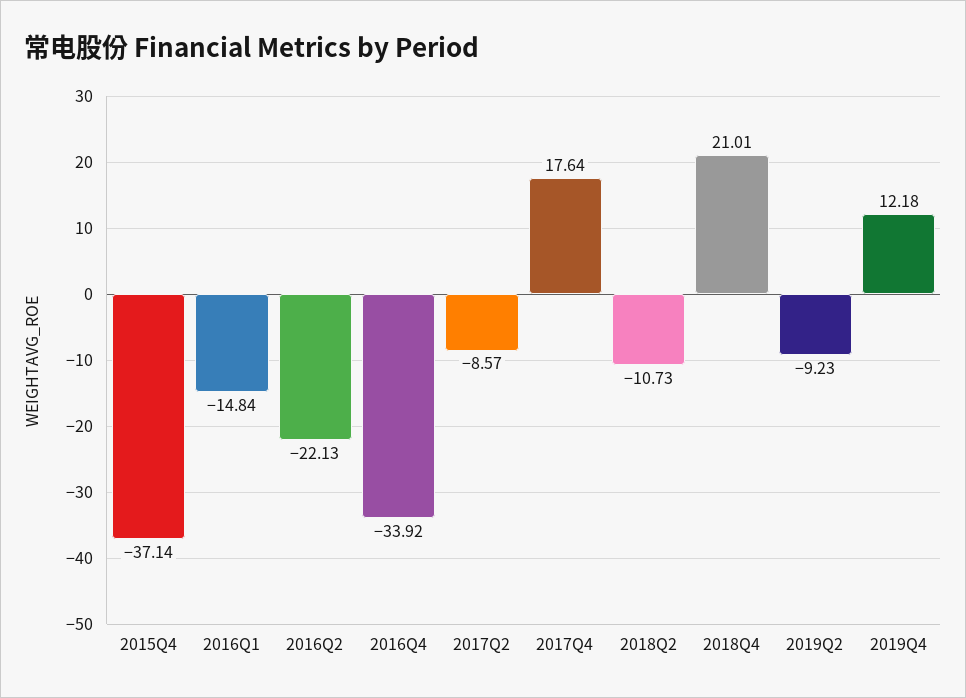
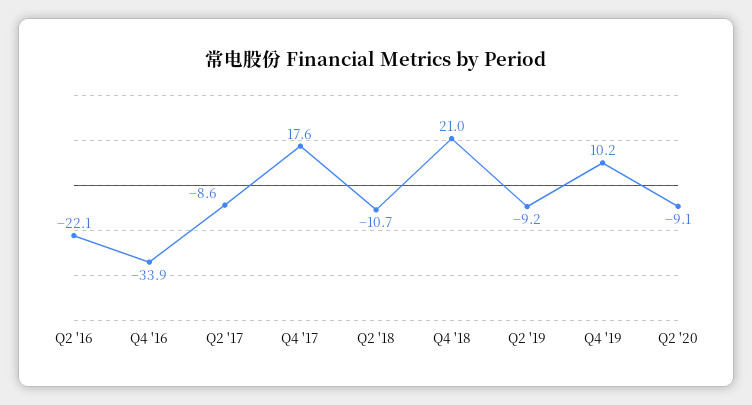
2015Q4: -37.14 -> none
2016Q1: -14.84 -> none
2019Q4: 12.18 -> 10.2
Q2 '20: none -> -9.1

